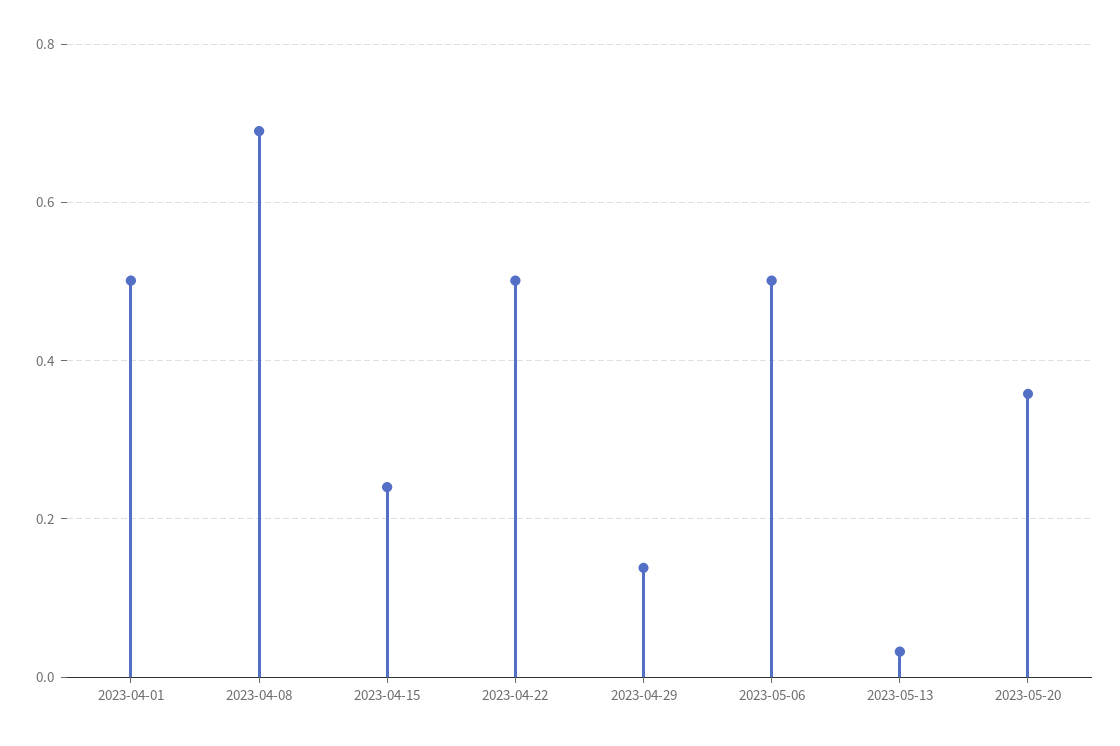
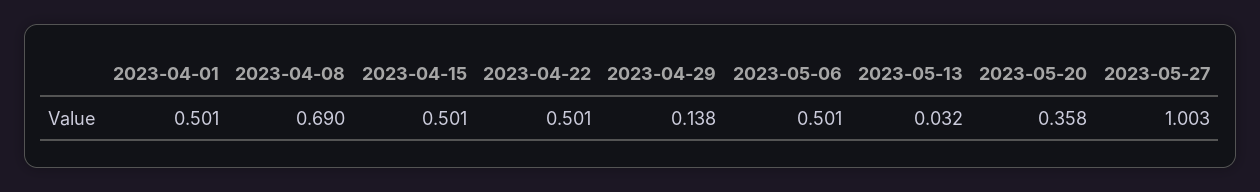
2023-04-15: 0.24 -> 0.501
2023-05-27: none -> 1.003

